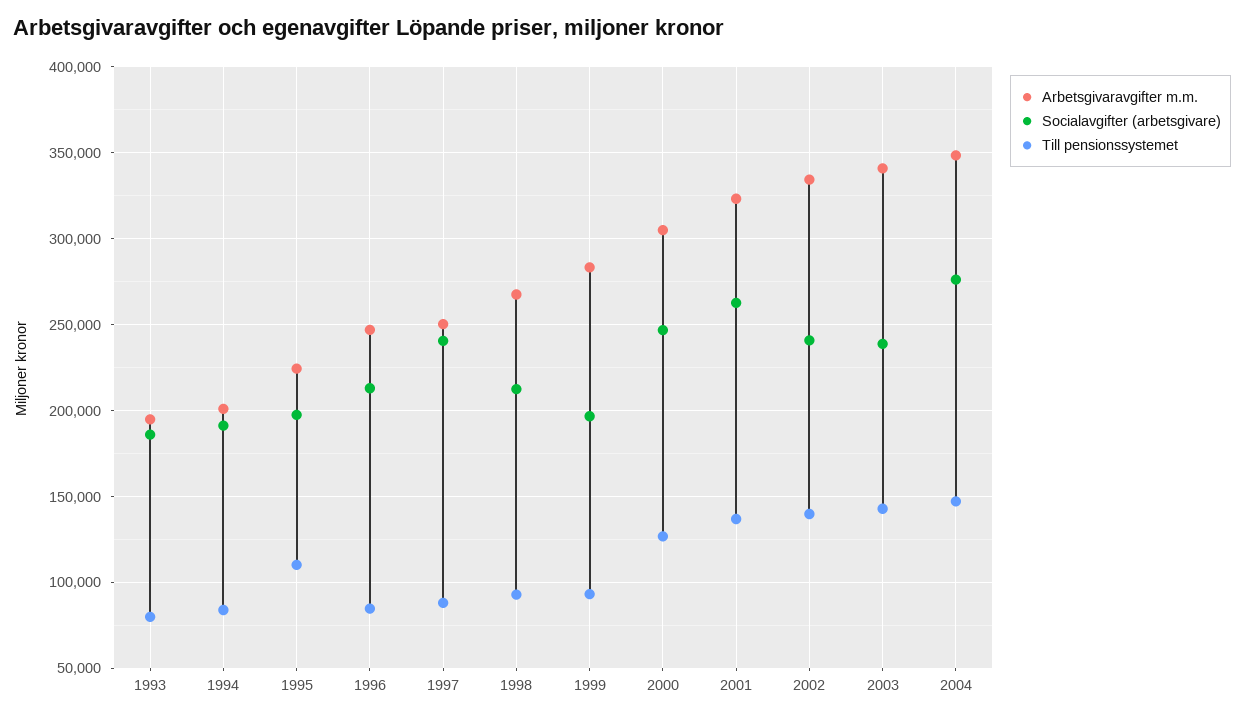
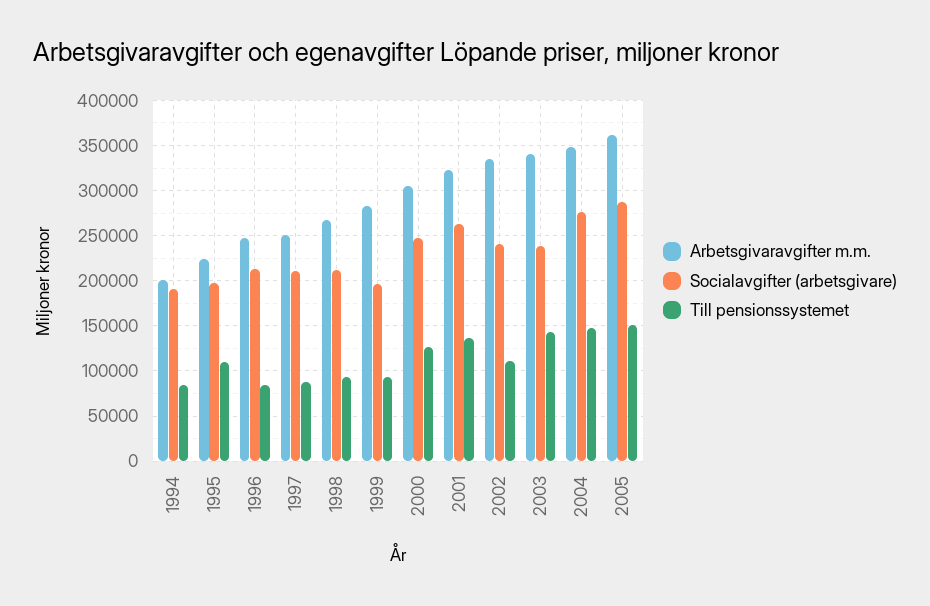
Arbetsgivaravgifter m.m., 1993: 195000 -> none
Socialavgifter (arbetsgivare), 1993: 185000 -> none
Till pensionssystemet, 1993: 80000 -> none
Socialavgifter (arbetsgivare), 1997: 240000 -> 210000
Till pensionssystemet, 2002: 140000 -> 110000
Arbetsgivaravgifter m.m., 2005: none -> 360000
Socialavgifter (arbetsgivare), 2005: none -> 290000
Till pensionssystemet, 2005: none -> 150000

